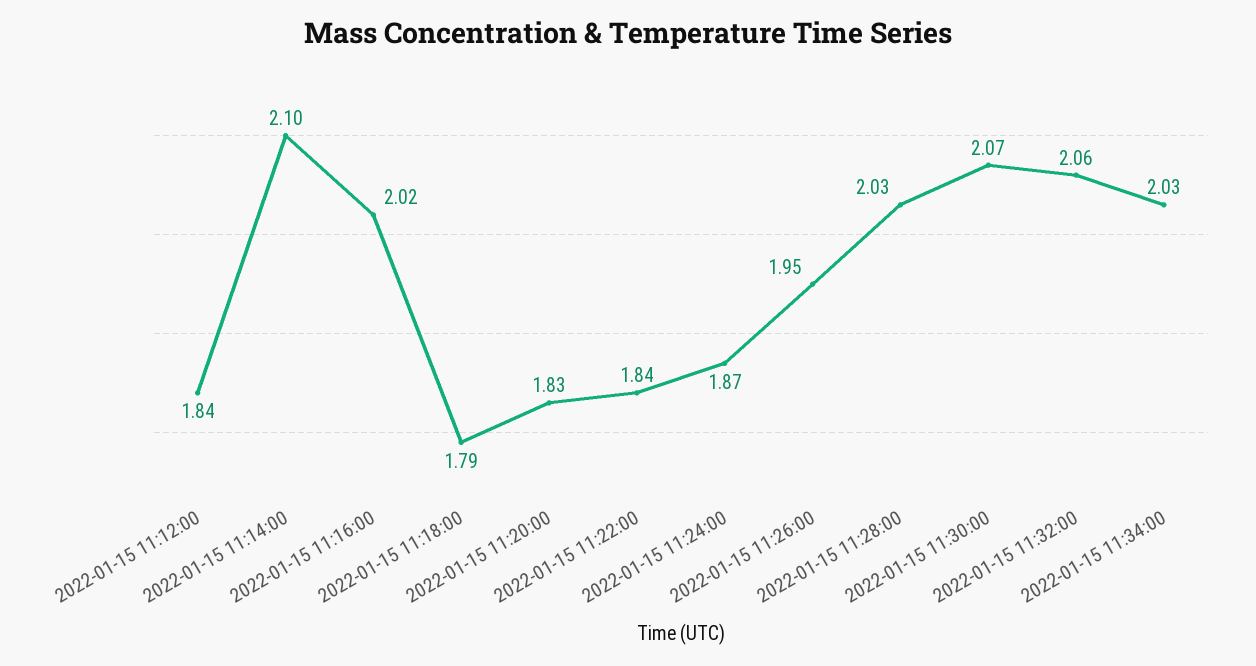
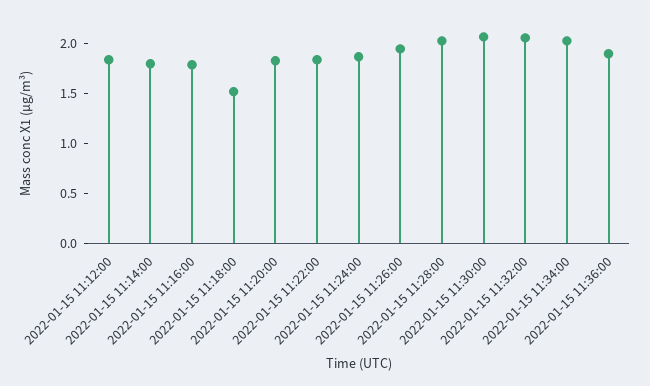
2022-01-15 11:14:00: 2.1 -> 1.8
2022-01-15 11:16:00: 2.02 -> 1.8
2022-01-15 11:18:00: 1.79 -> 1.5
2022-01-15 11:36:00: none -> 1.9

